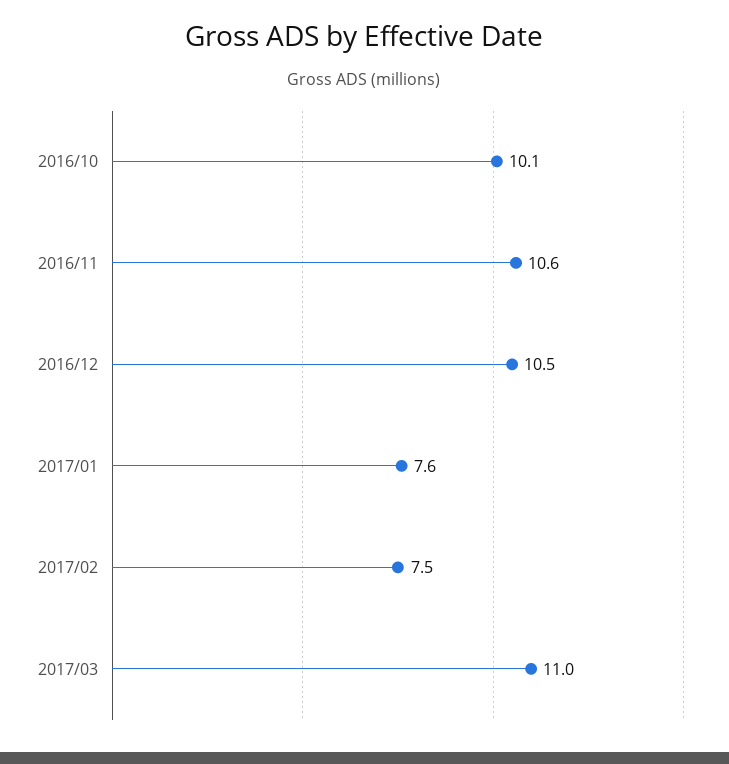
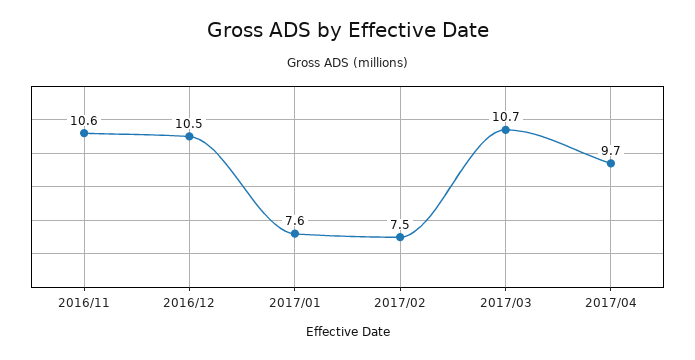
2016/10: 10.1 -> none
2017/03: 11 -> 10.7
2017/04: none -> 9.7

